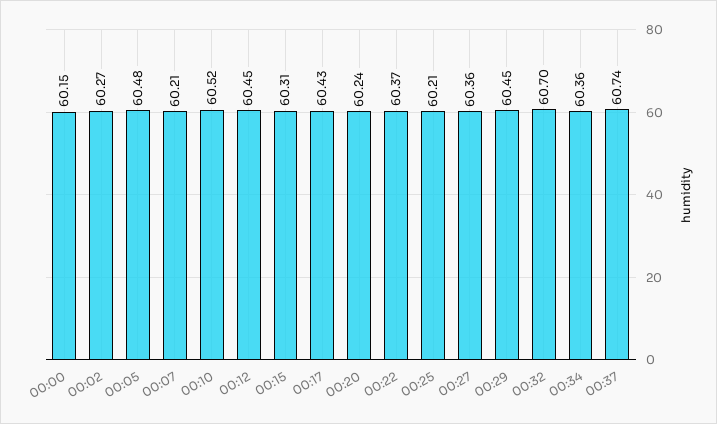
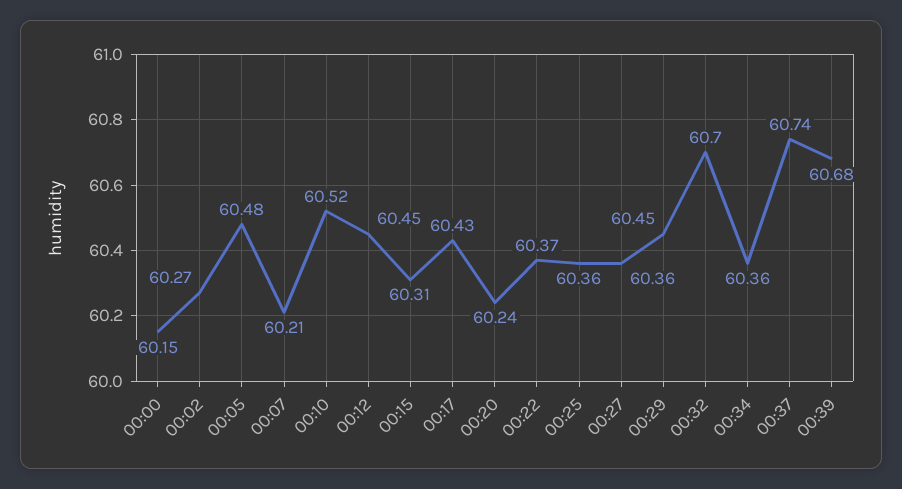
00:25: 60.21 -> 60.36
00:39: none -> 60.68

